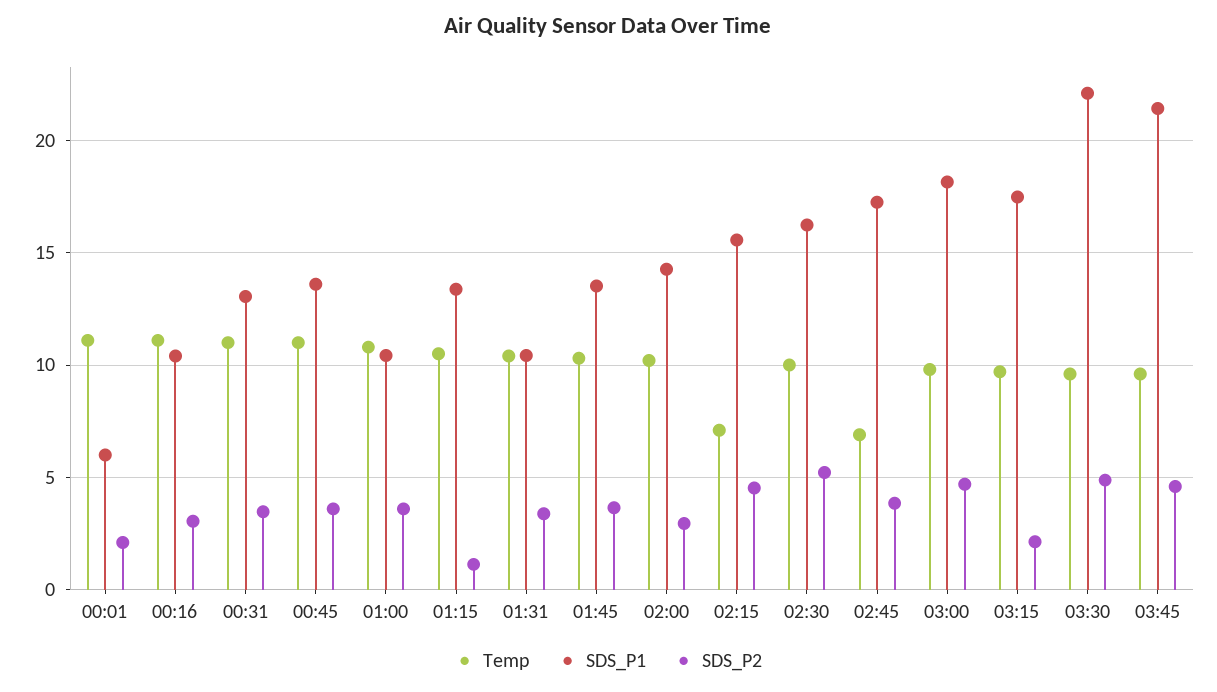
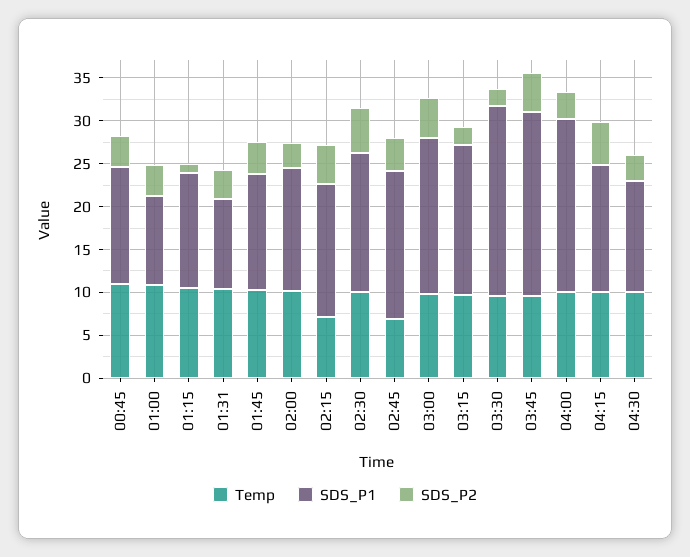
Temp, 00:01: 11 -> none
SDS_P1, 00:01: 6 -> none
SDS_P2, 00:01: 2 -> none
Temp, 00:16: 11 -> none
SDS_P1, 00:16: 10.5 -> none
SDS_P2, 00:16: 3 -> none
Temp, 00:31: 11 -> none
SDS_P1, 00:31: 13 -> none
SDS_P2, 00:31: 3.5 -> none
SDS_P2, 03:30: 5 -> 2
Temp, 04:00: none -> 10
SDS_P1, 04:00: none -> 20
SDS_P2, 04:00: none -> 3
Temp, 04:15: none -> 10
SDS_P1, 04:15: none -> 15
SDS_P2, 04:15: none -> 5
Temp, 04:30: none -> 10
SDS_P1, 04:30: none -> 13
SDS_P2, 04:30: none -> 3

